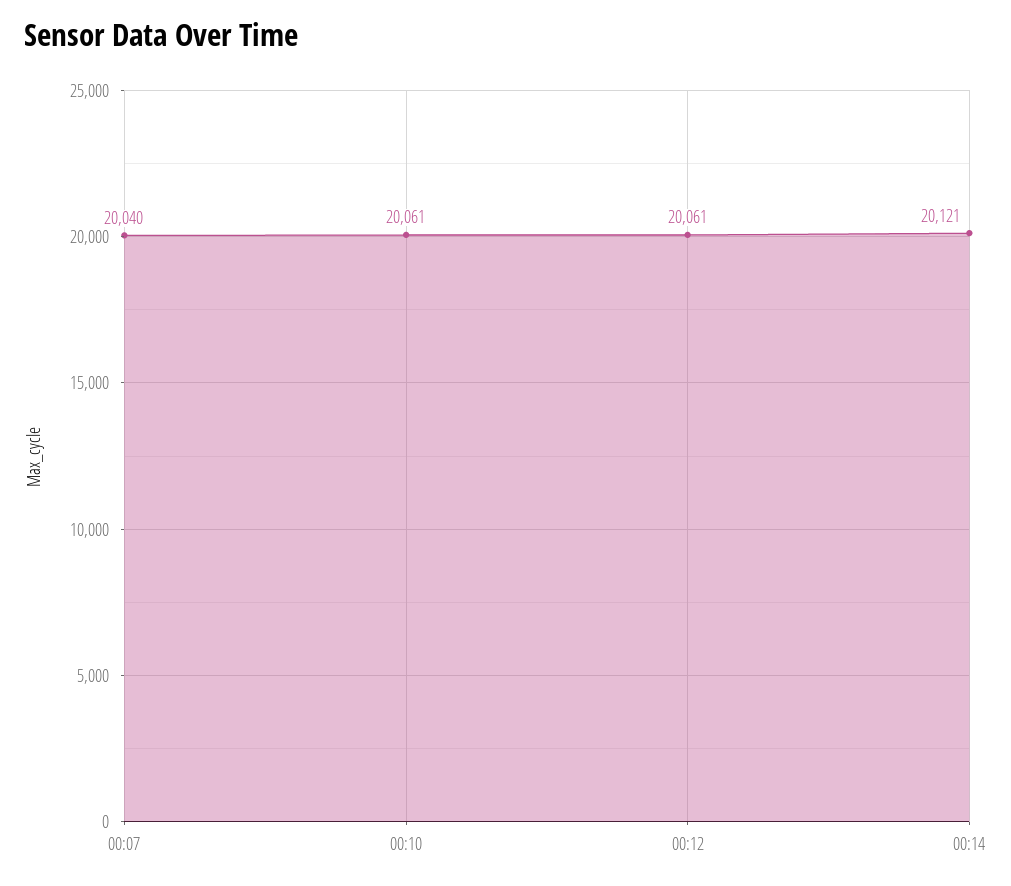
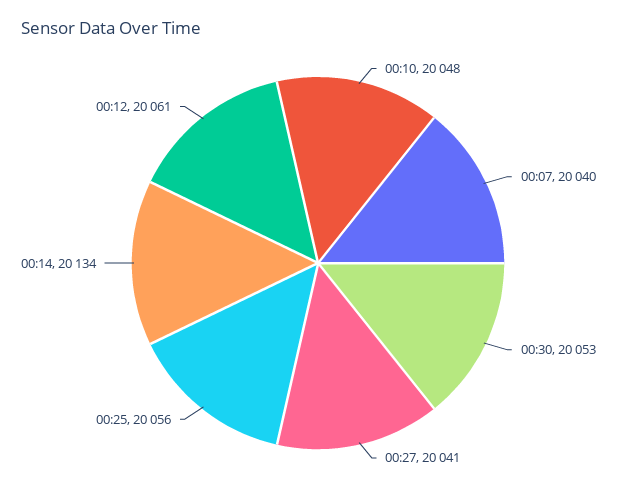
00:10: 20061 -> 20048
00:14: 20121 -> 20134
00:30: none -> 20053
00:27: none -> 20041
00:25: none -> 20056

